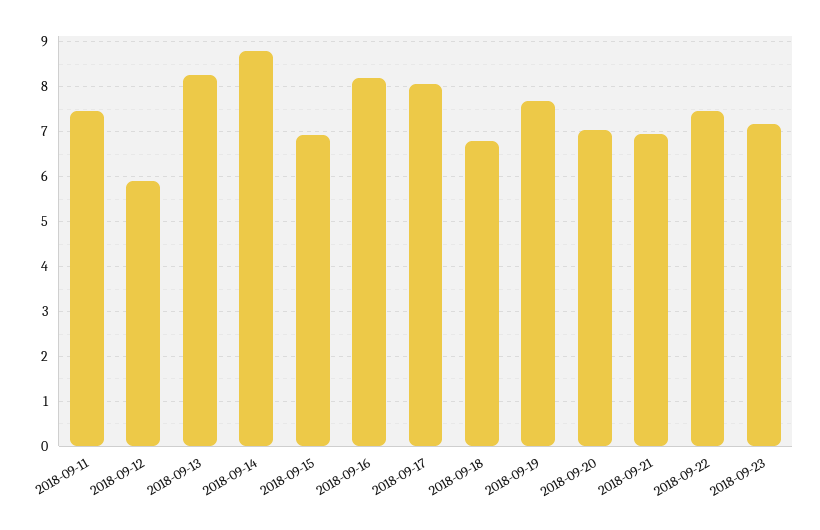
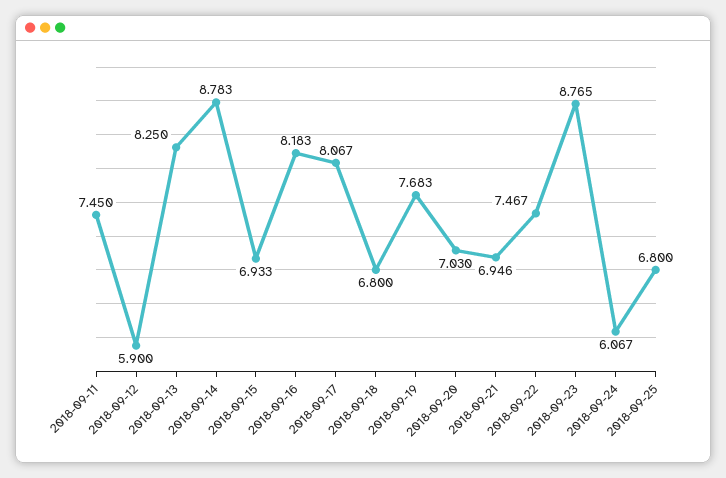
2018-09-23: 7.2 -> 8.765
2018-09-24: none -> 6.067
2018-09-25: none -> 6.8

